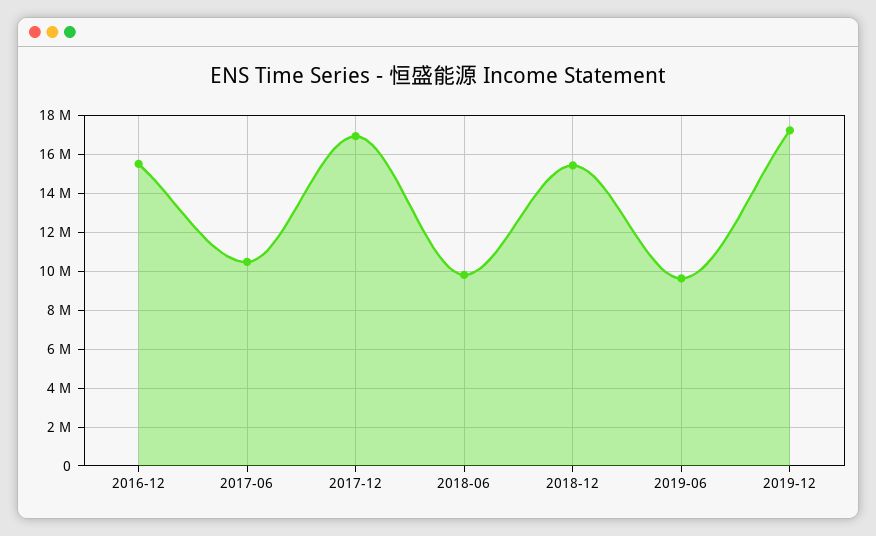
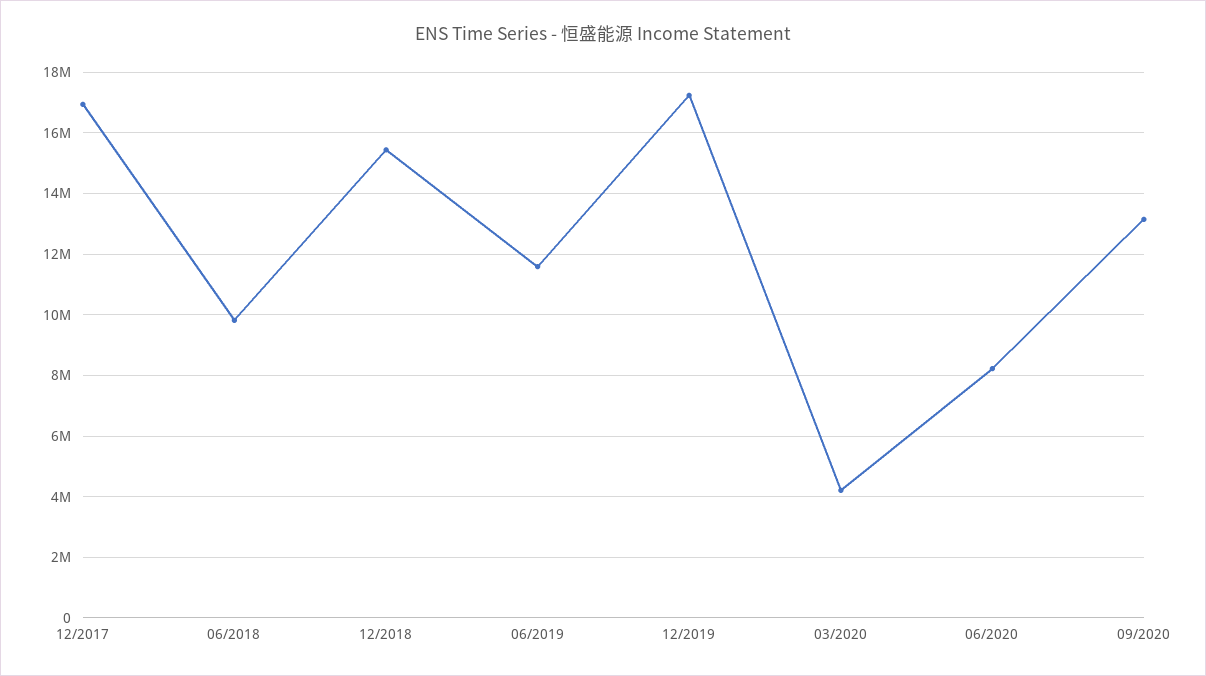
2016-12: 15500000 -> none
2017-06: 10500000 -> none
2019-06: 9500000 -> 11600000
03/2020: none -> 4200000
06/2020: none -> 8200000
09/2020: none -> 13200000

